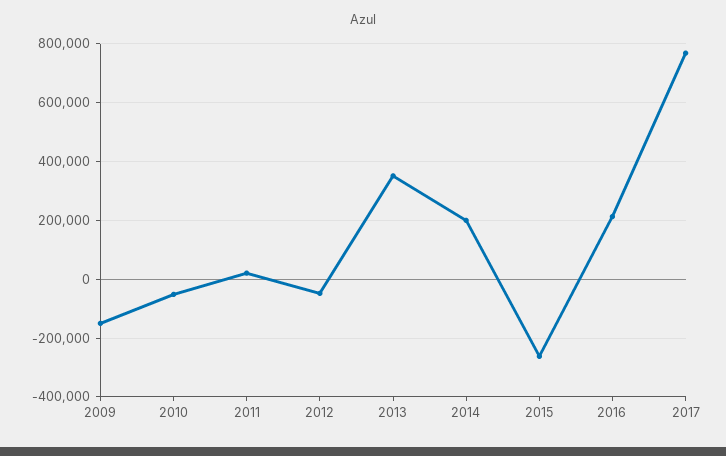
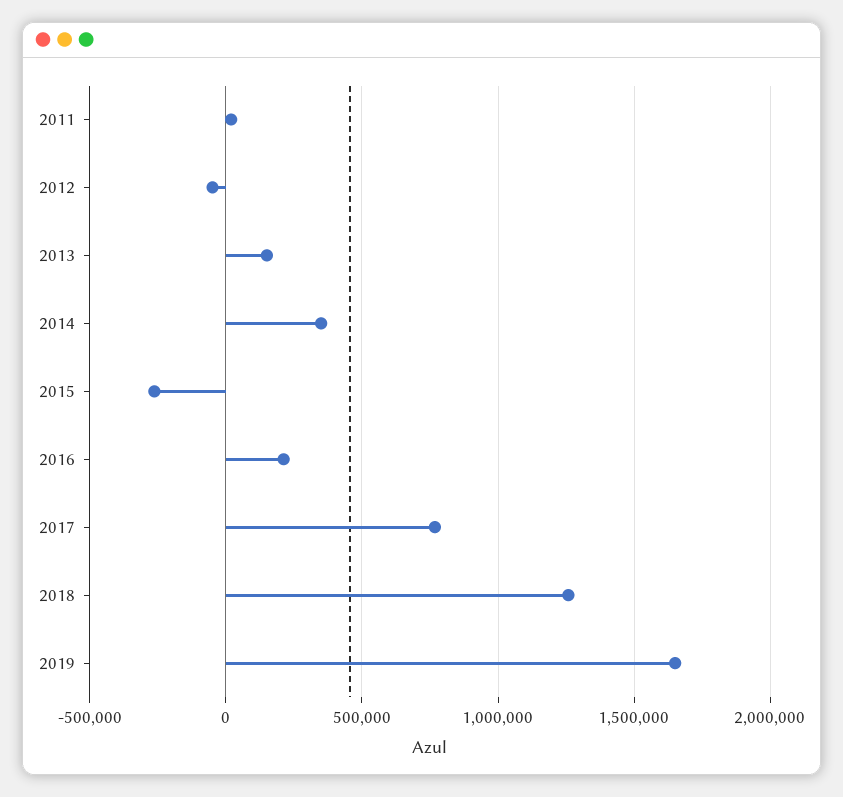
2009: -150000 -> none
2010: -50000 -> none
2013: 350000 -> 150000
2014: 200000 -> 350000
2018: none -> 1250000
2019: none -> 1650000

